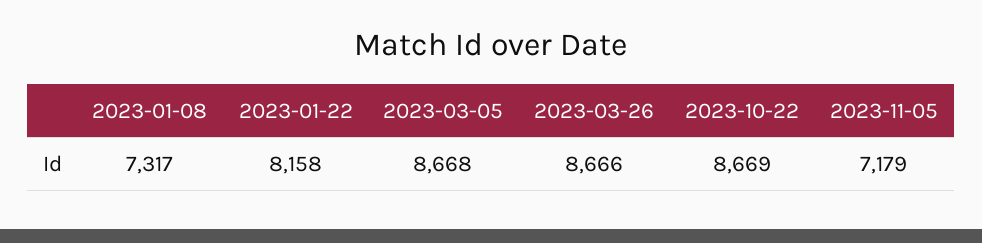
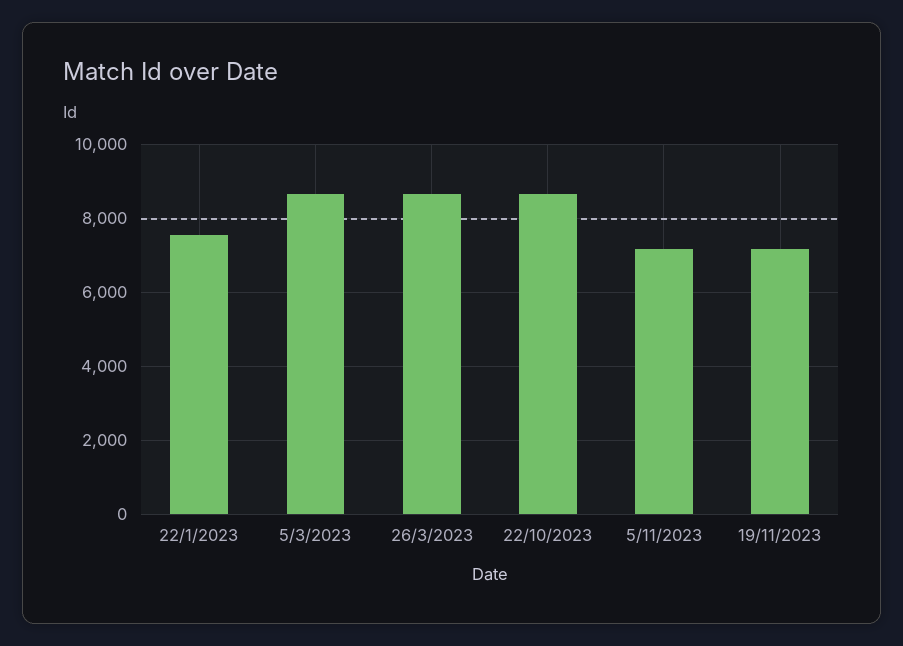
2023-01-08: 7317 -> none
2023-01-22: 8158 -> 7600
19/11/2023: none -> 7200

